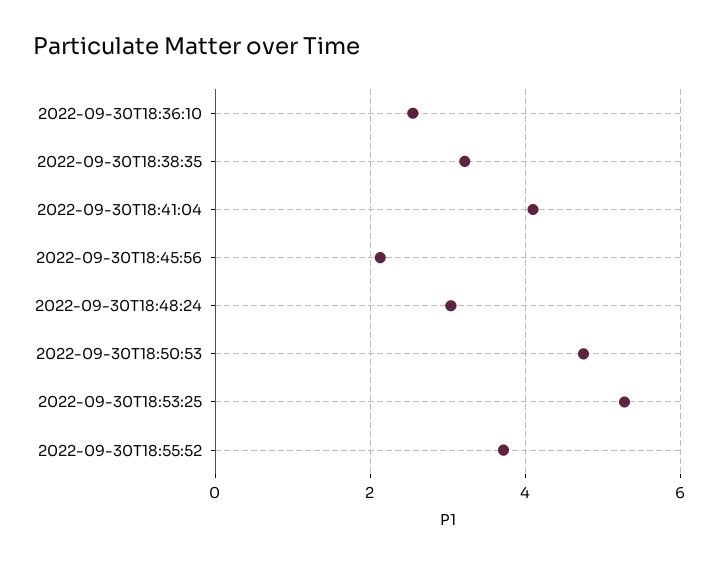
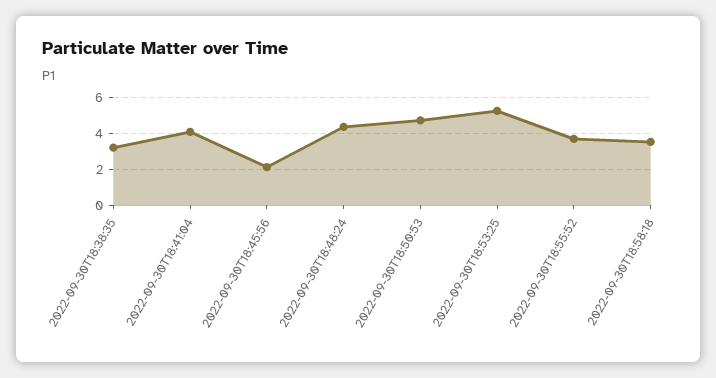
2022-09-30T18:36:10: 2.6 -> none
2022-09-30T18:48:24: 3 -> 4.5
2022-09-30T18:58:18: none -> 3.5

